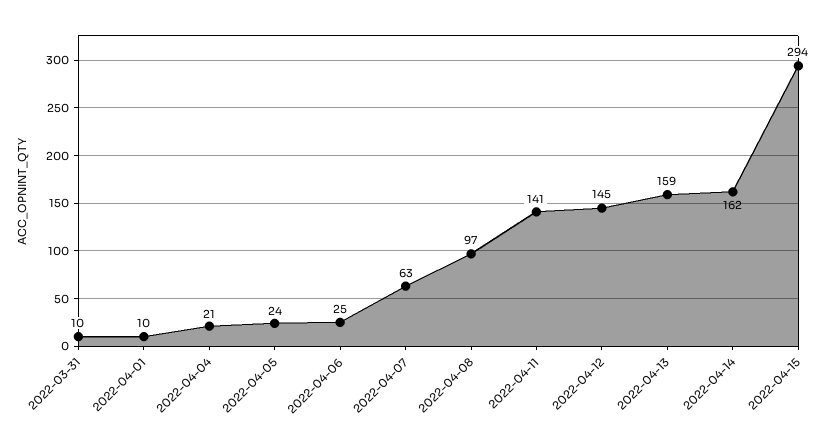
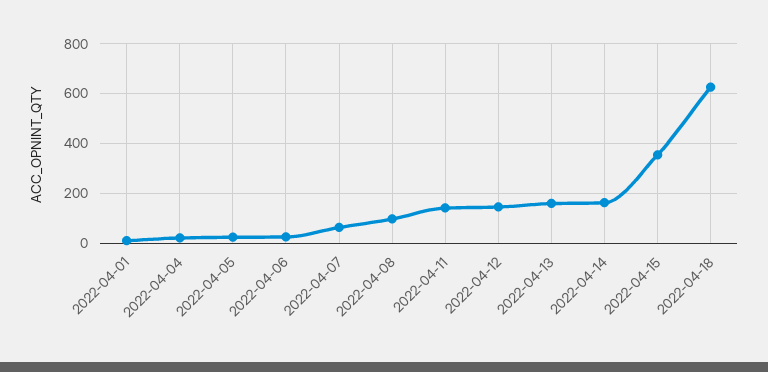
2022-03-31: 10 -> none
2022-04-15: 294 -> 350
2022-04-18: none -> 625

